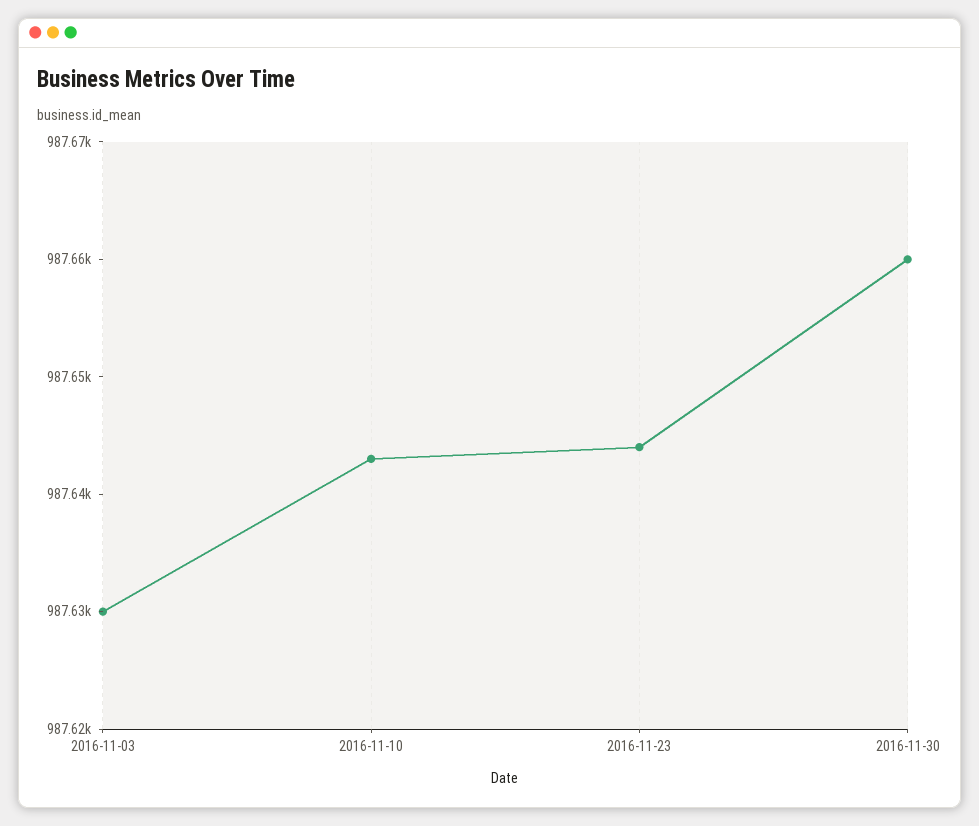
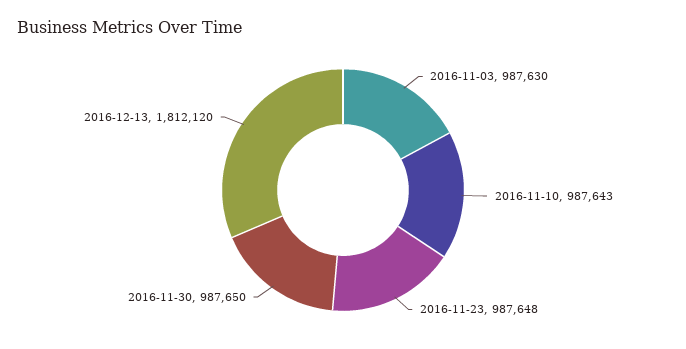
2016-11-23: 987644 -> 987648
2016-11-30: 987660 -> 987650
2016-12-13: none -> 1812120

